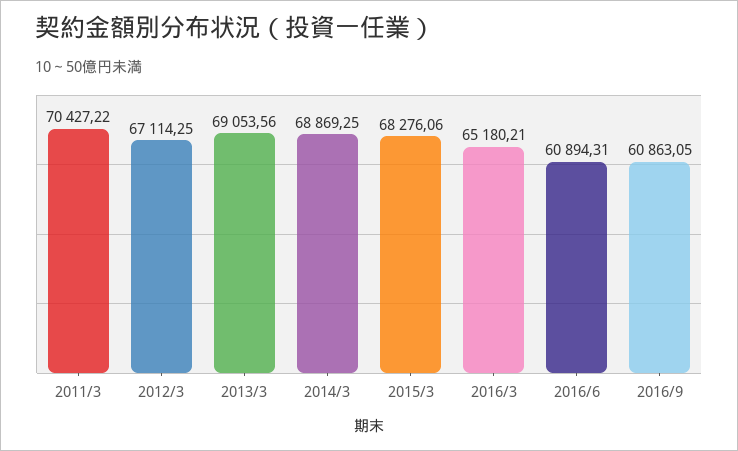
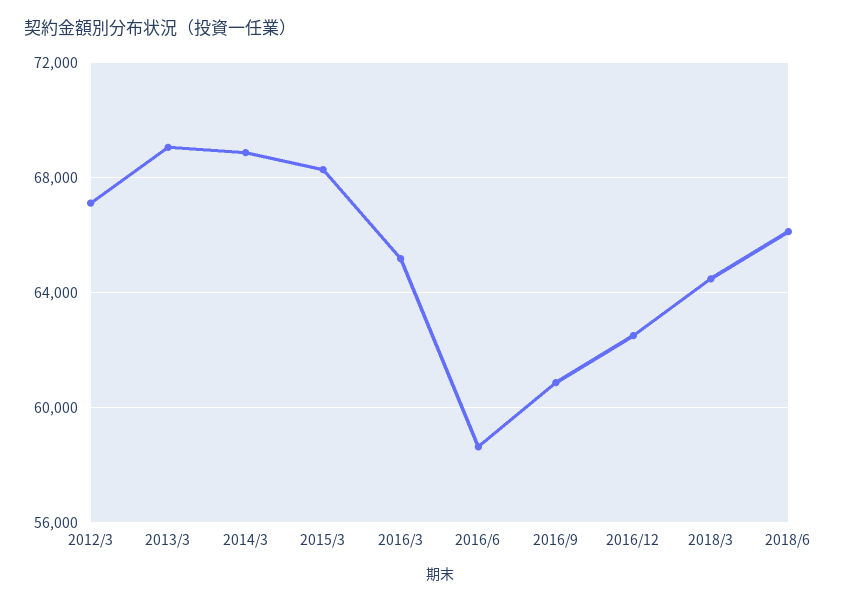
2011/3: 70427.22 -> none
2016/6: 60894.31 -> 58500
2016/12: none -> 62500
2018/3: none -> 64500
2018/6: none -> 66000

